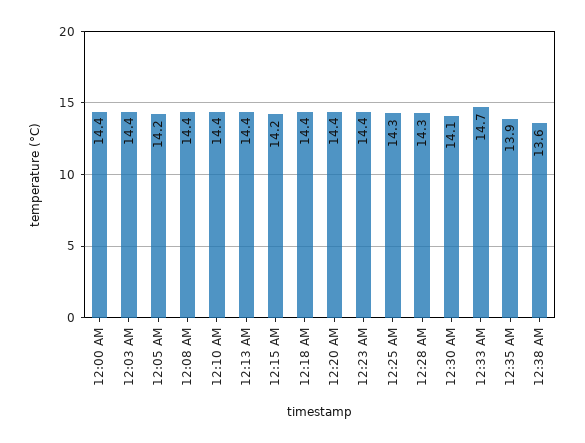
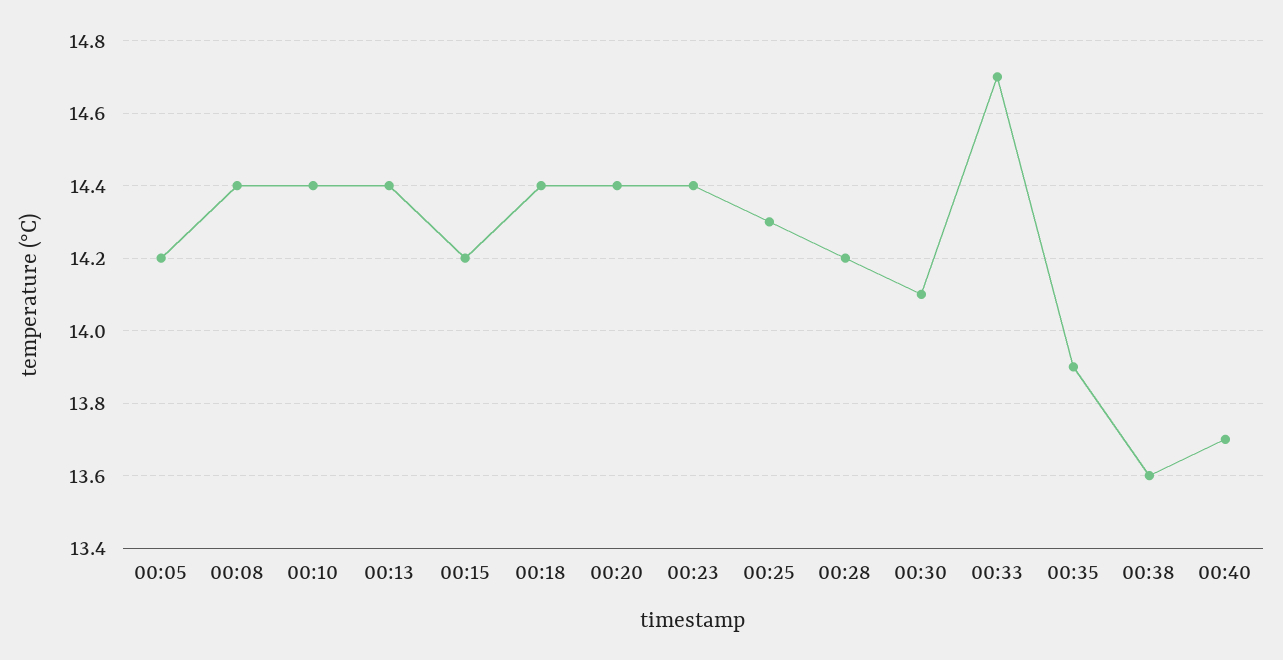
12:00 AM: 14.4 -> none
12:03 AM: 14.4 -> none
12:28 AM: 14.3 -> 14.2
00:40: none -> 13.7

